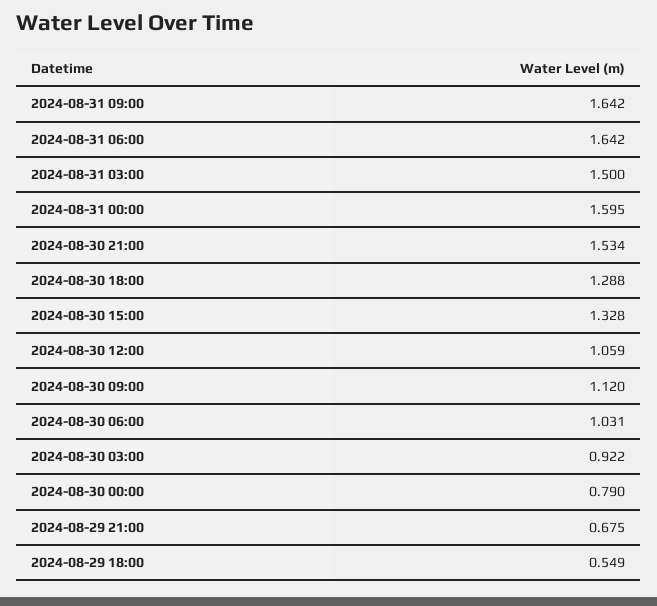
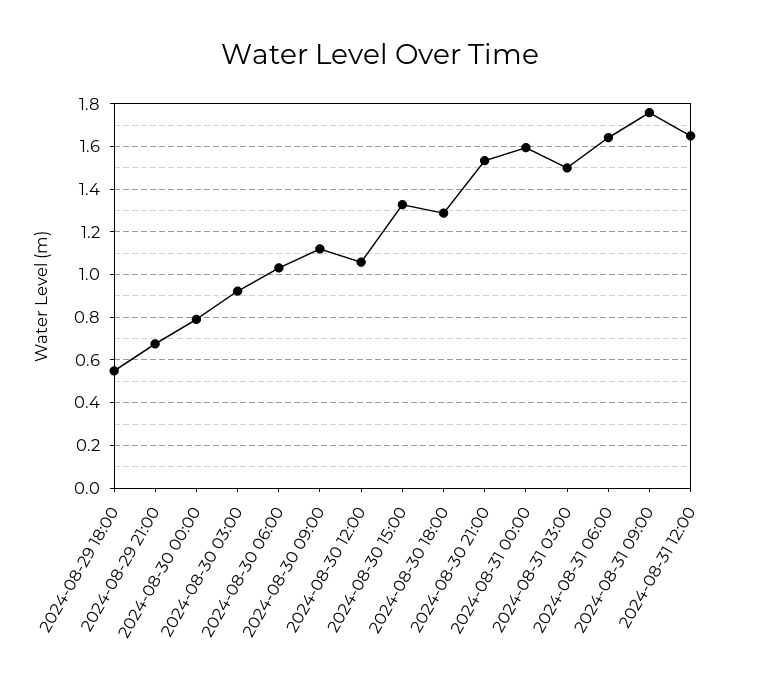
2024-08-31 09:00: 1.642 -> 1.75
2024-08-31 12:00: none -> 1.65

